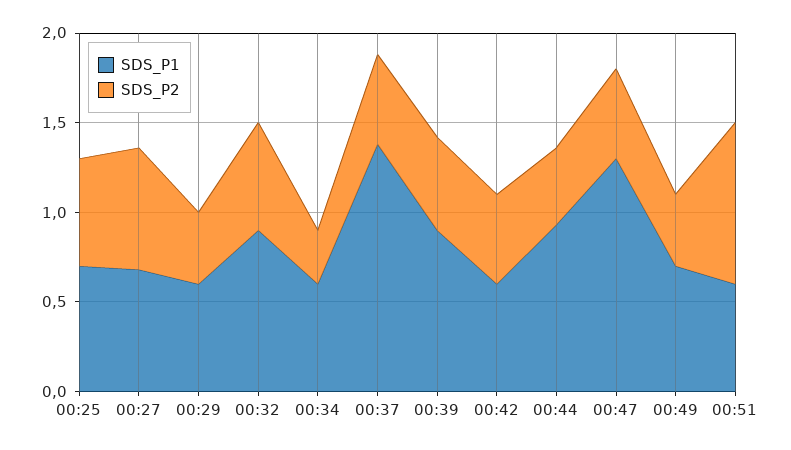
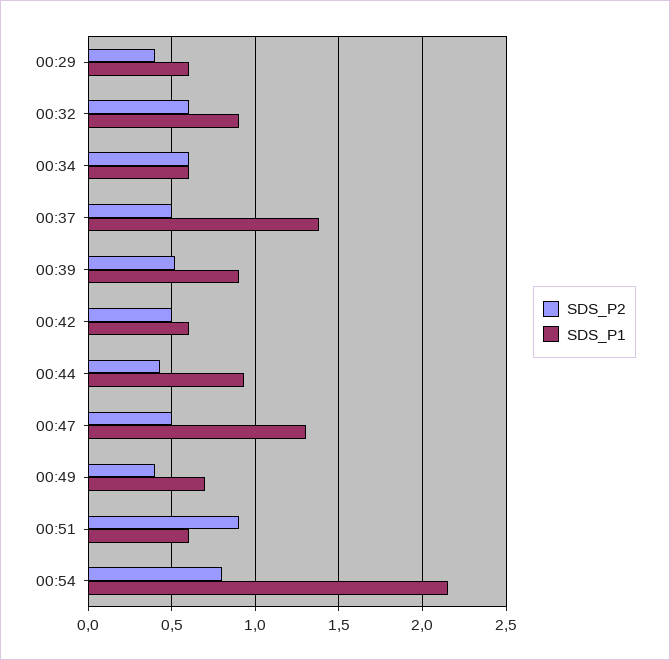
SDS_P1, 00:25: 0.7 -> none
SDS_P2, 00:25: 0.6 -> none
SDS_P1, 00:27: 0.7 -> none
SDS_P2, 00:27: 0.7 -> none
SDS_P2, 00:34: 0.3 -> 0.6
SDS_P2, 00:54: none -> 0.8
SDS_P1, 00:54: none -> 2.15

